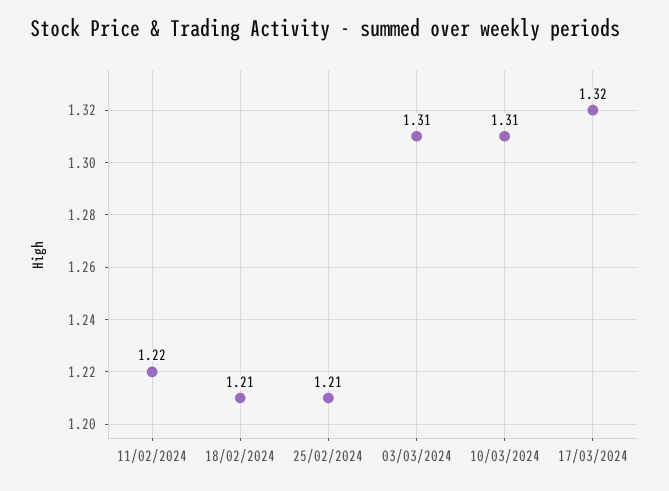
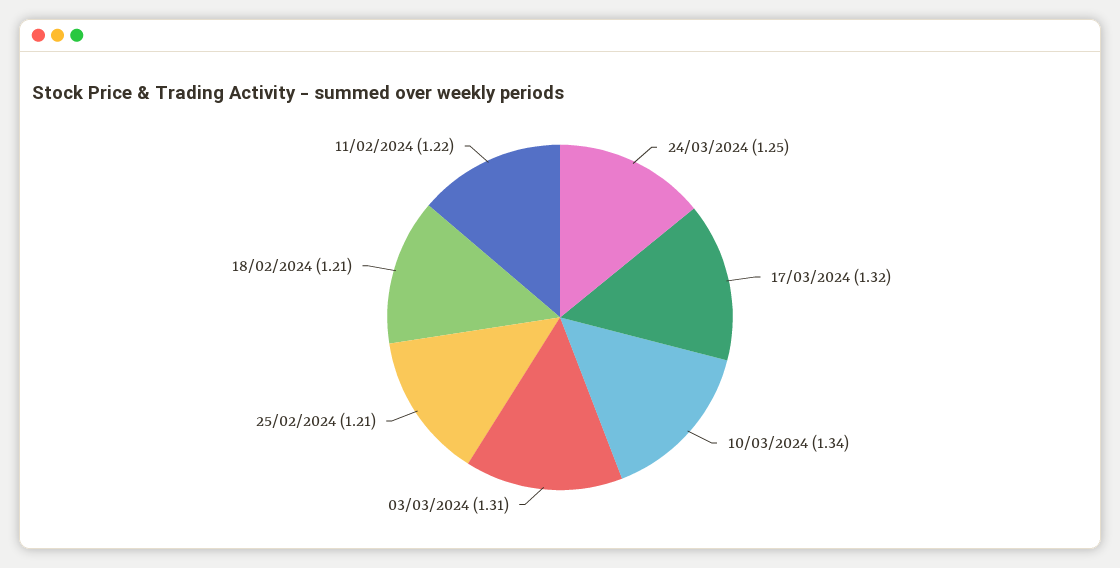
10/03/2024: 1.31 -> 1.34
24/03/2024: none -> 1.25

